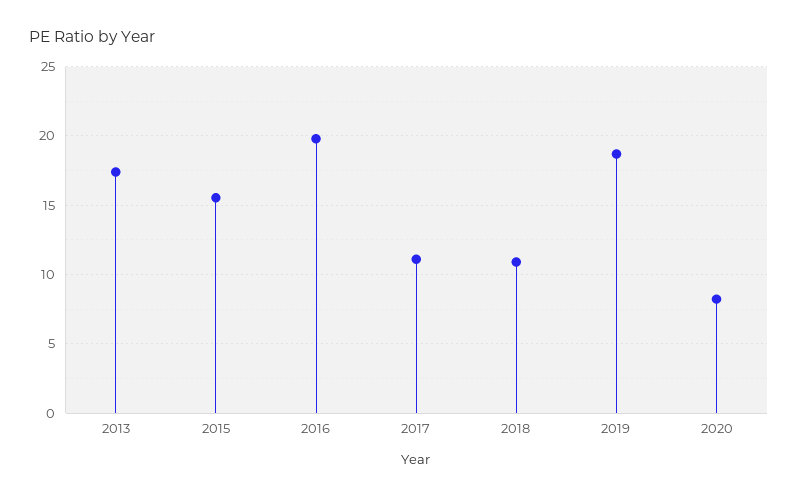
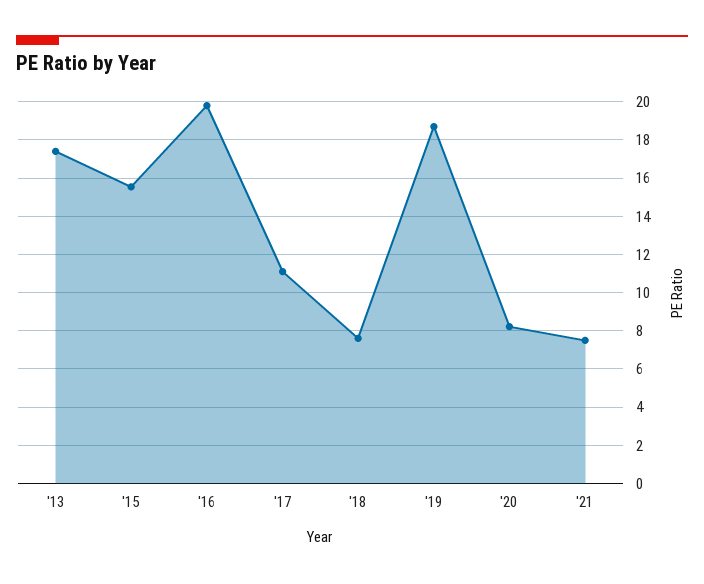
2018: 11 -> 7.5
'21: none -> 7.5

